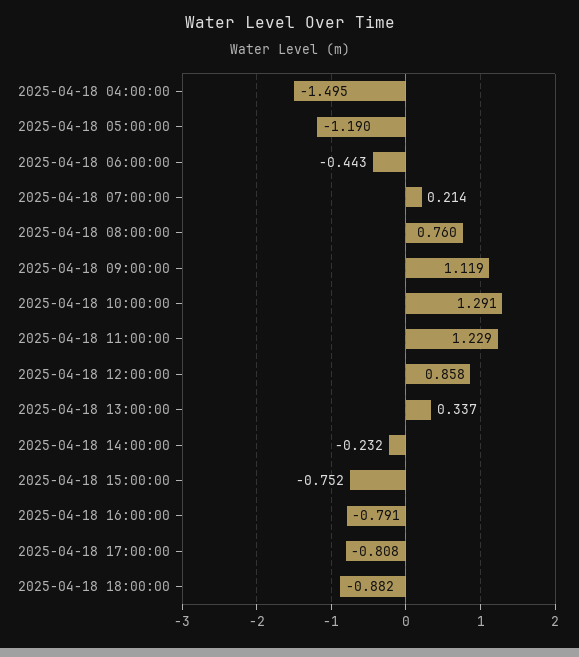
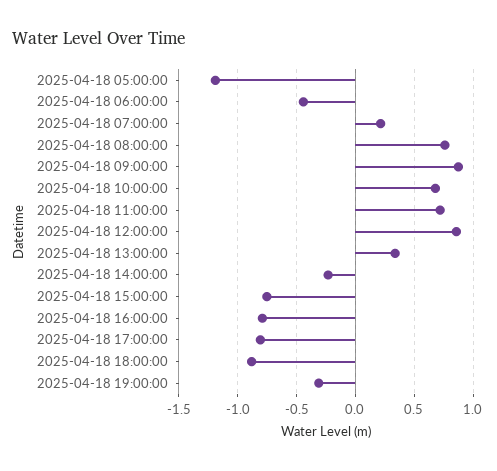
2025-04-18 04:00:00: -1.495 -> none
2025-04-18 09:00:00: 1.119 -> 0.9
2025-04-18 10:00:00: 1.291 -> 0.7
2025-04-18 11:00:00: 1.229 -> 0.7
2025-04-18 19:00:00: none -> -0.3

